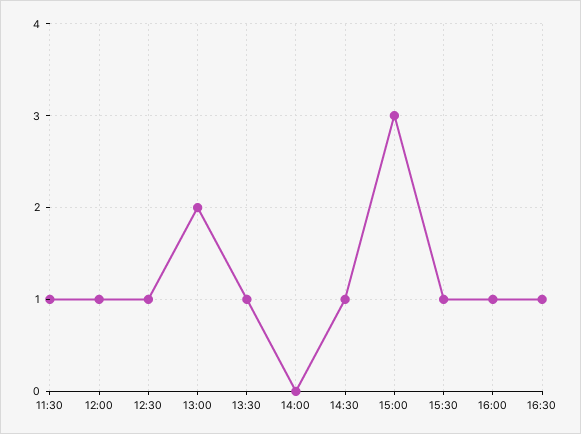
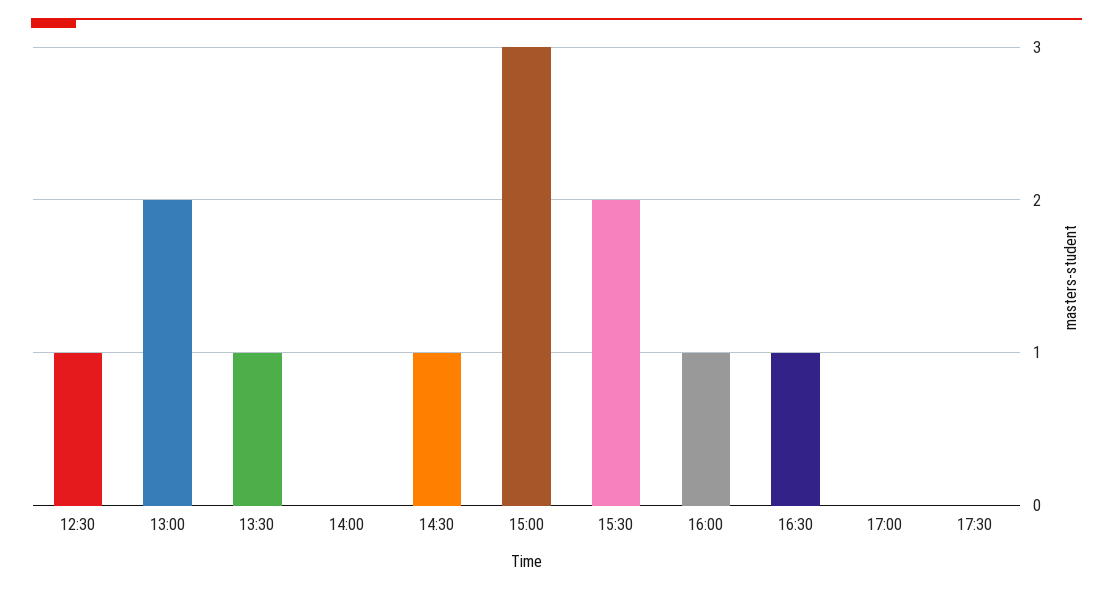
11:30: 1 -> none
12:00: 1 -> none
15:30: 1 -> 2
17:00: none -> 0
17:30: none -> 0

